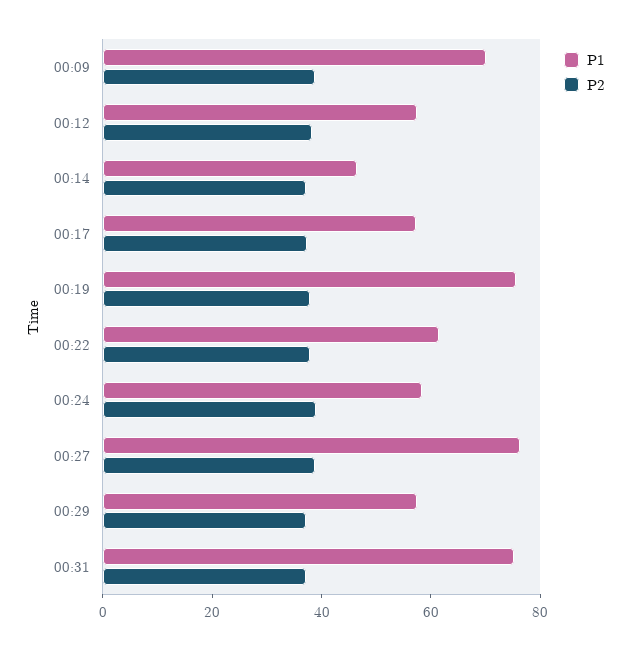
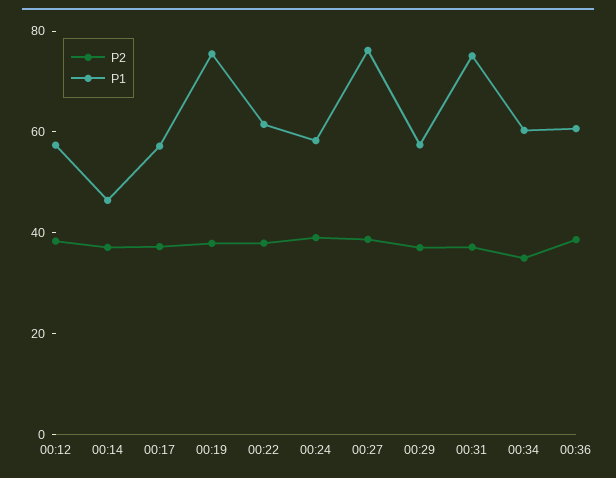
P1, 00:09: 70 -> none
P2, 00:09: 40 -> none
P2, 00:34: none -> 35
P1, 00:34: none -> 60
P2, 00:36: none -> 40
P1, 00:36: none -> 60

